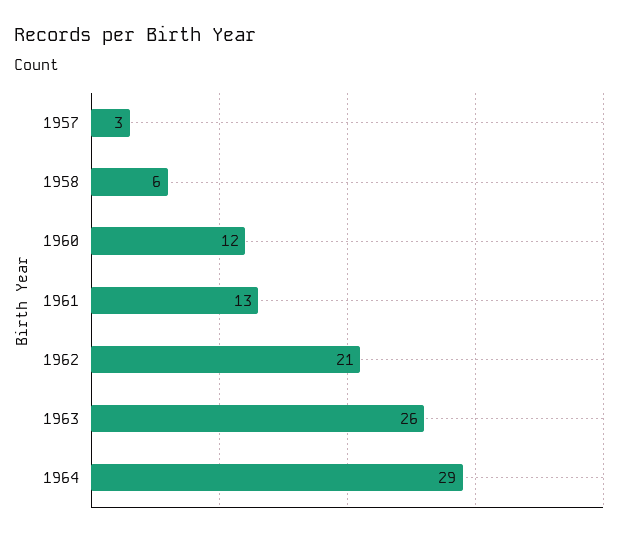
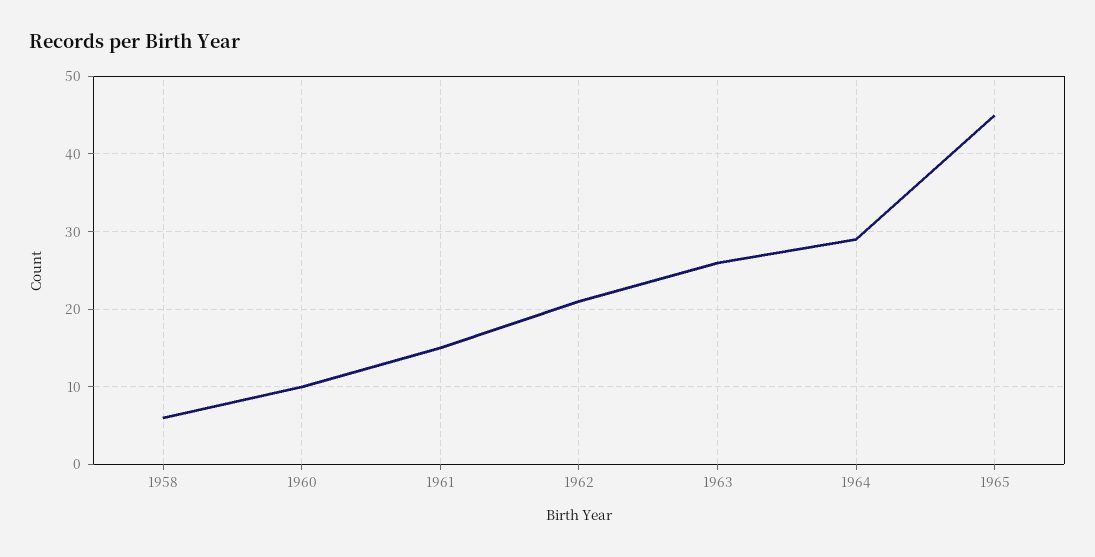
1957: 3 -> none
1960: 12 -> 10
1961: 13 -> 15
1965: none -> 45

